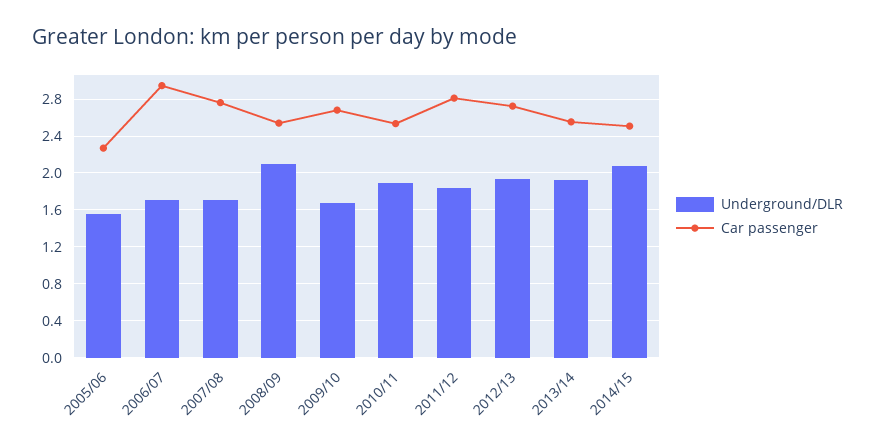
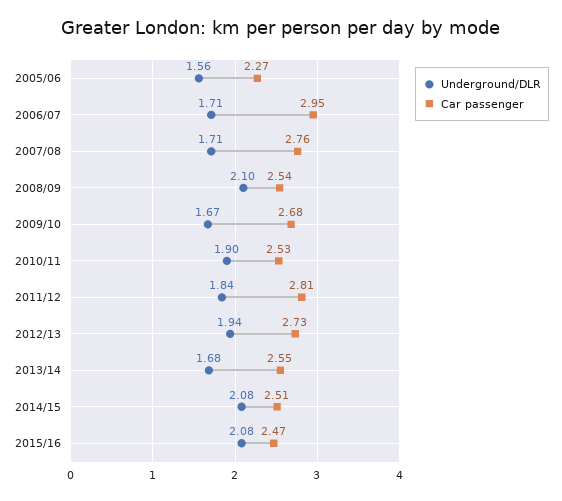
Underground/DLR, 2013/14: 1.9 -> 1.68
Underground/DLR, 2015/16: none -> 2.08
Car passenger, 2015/16: none -> 2.47

